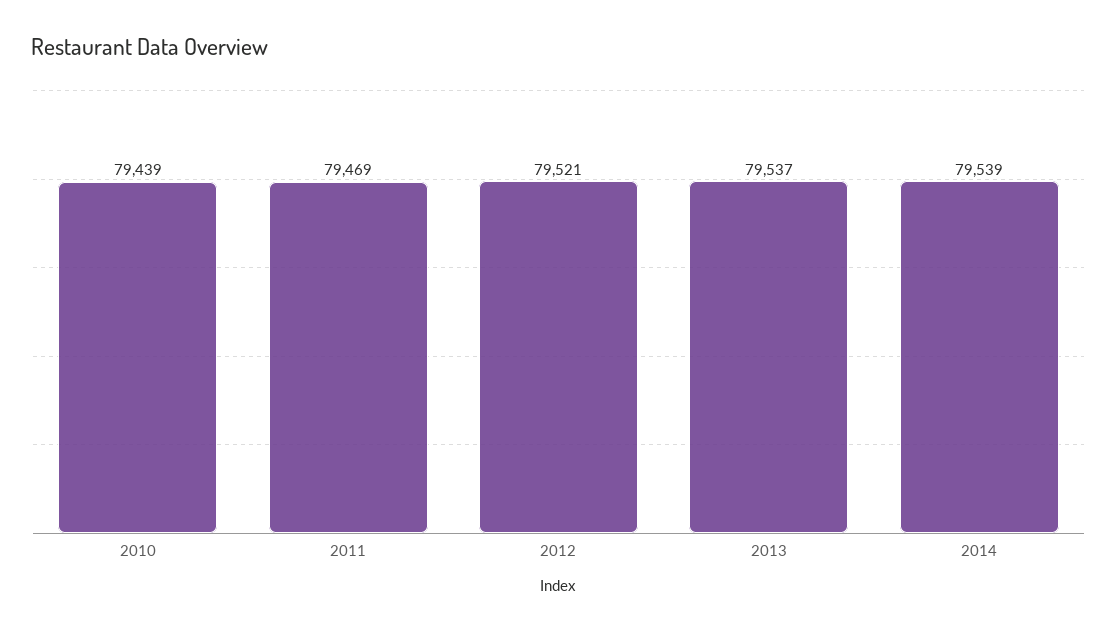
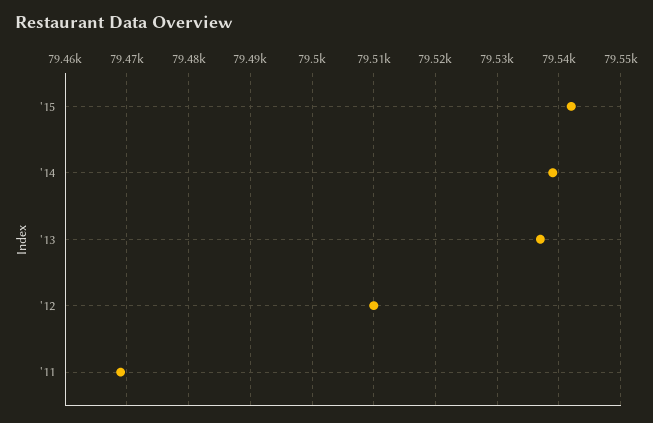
2010: 79439 -> none
2012: 79521 -> 79510
'15: none -> 79542

